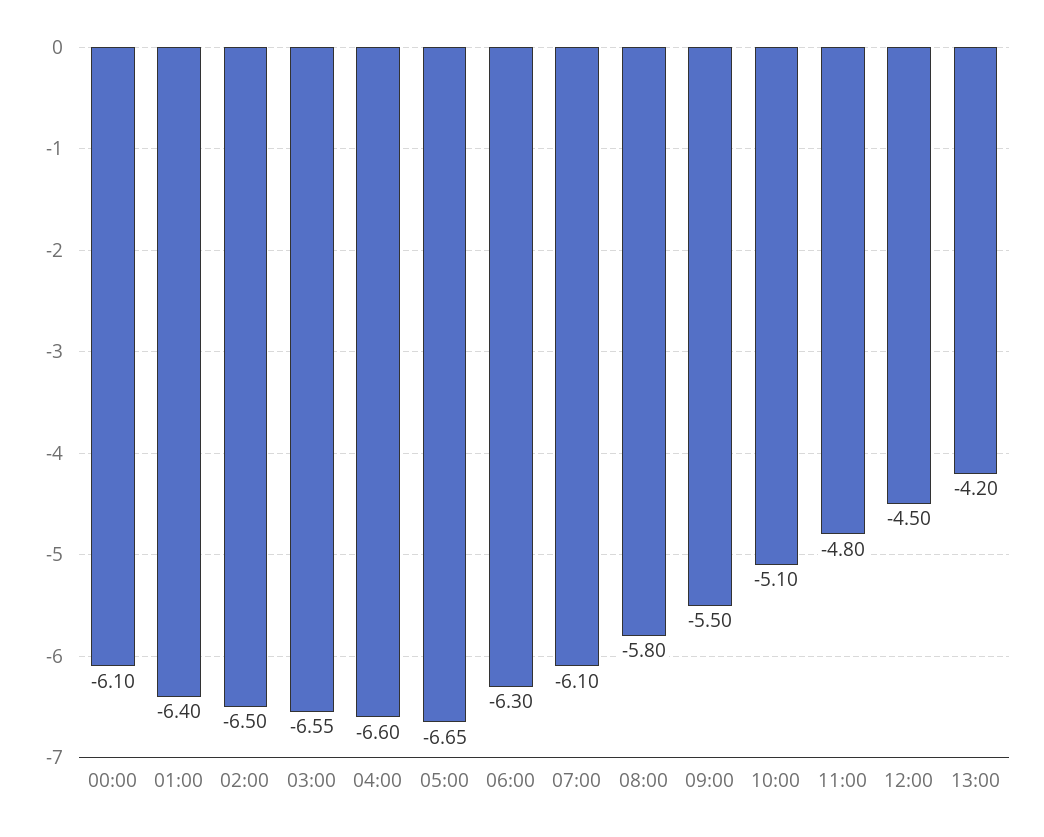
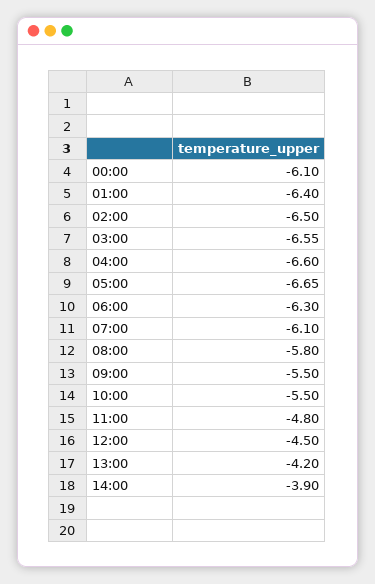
10:00: -5.1 -> -5.5
14:00: none -> -3.9

